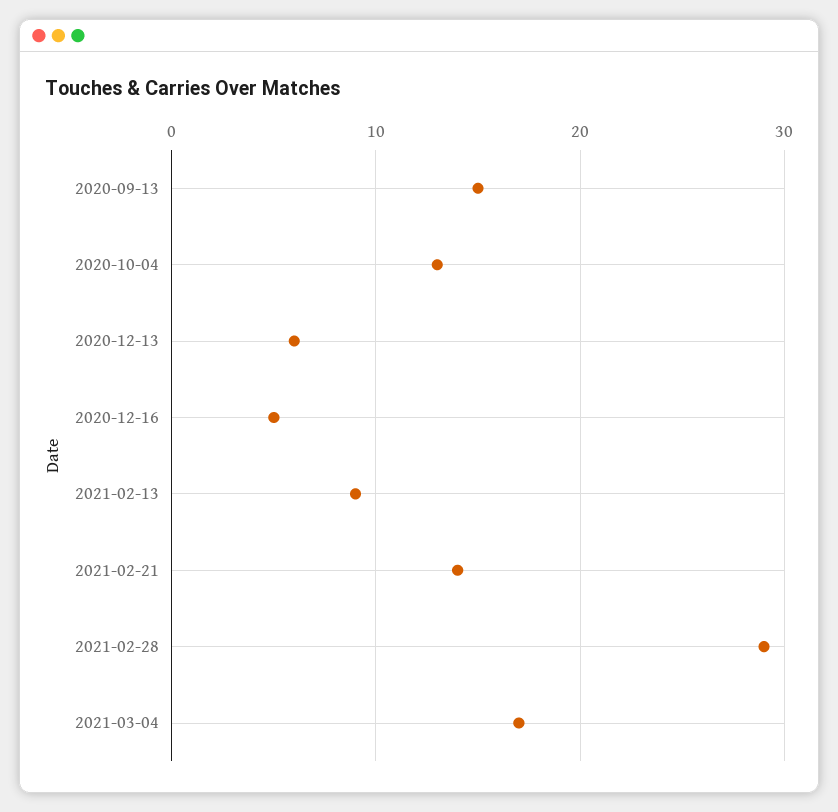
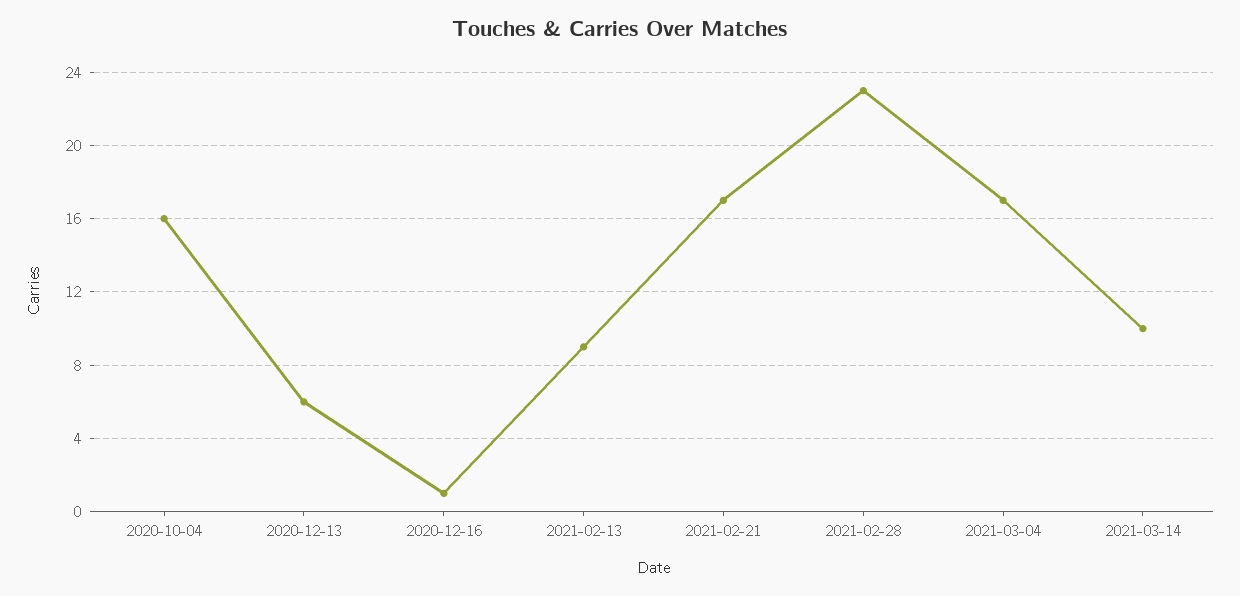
2020-09-13: 15 -> none
2020-10-04: 13 -> 16
2020-12-16: 5 -> 1
2021-02-21: 14 -> 17
2021-02-28: 29 -> 23
2021-03-14: none -> 10

